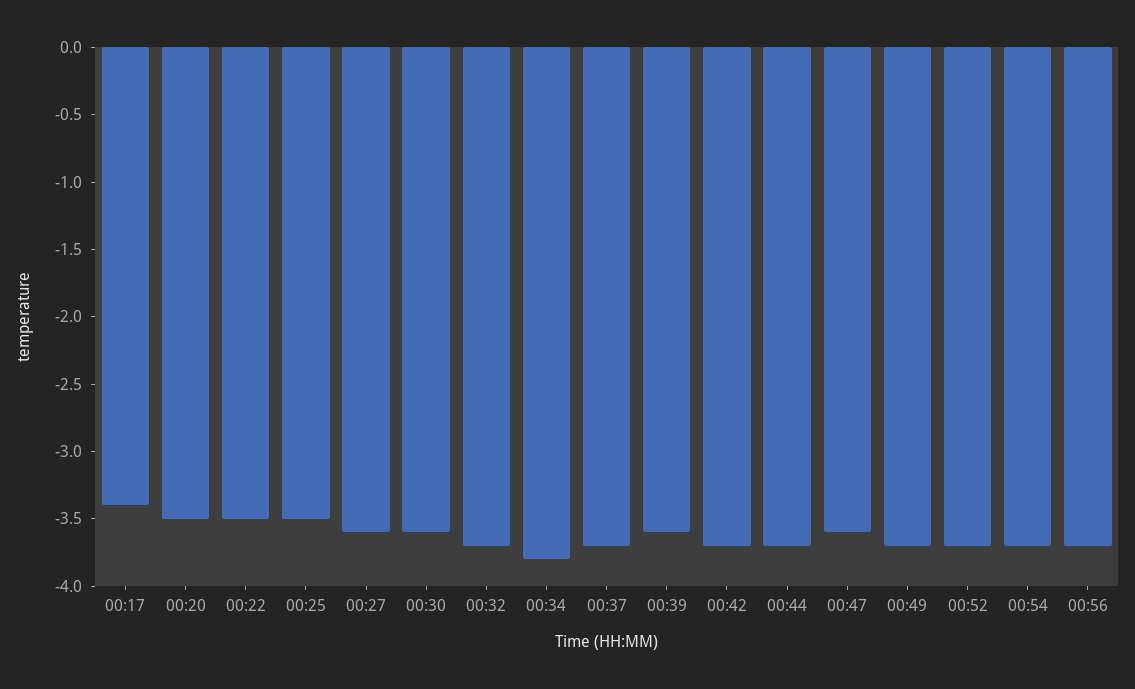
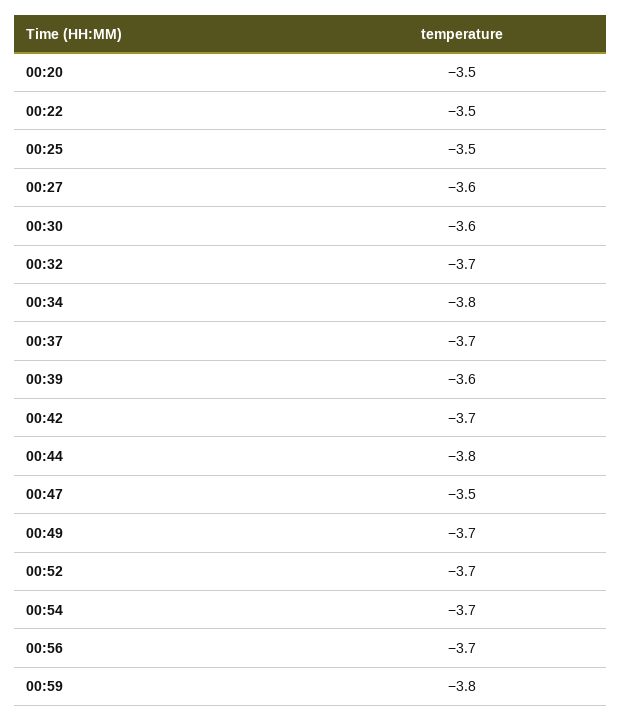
00:17: -3.4 -> none
00:44: -3.7 -> -3.8
00:47: -3.6 -> -3.5
00:59: none -> -3.8

